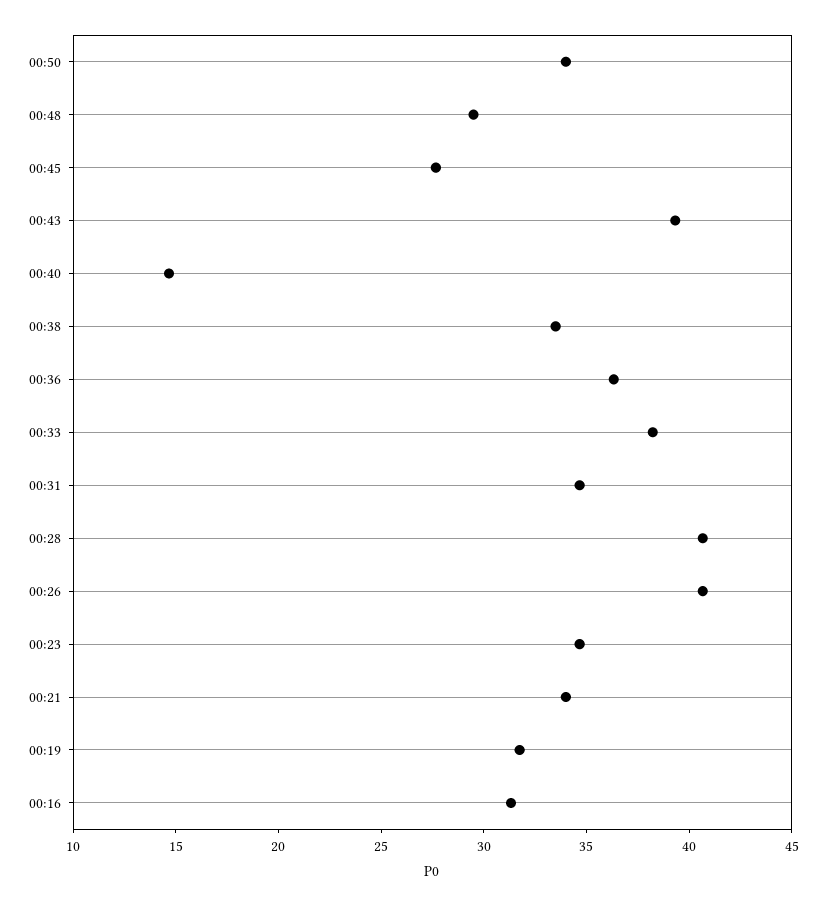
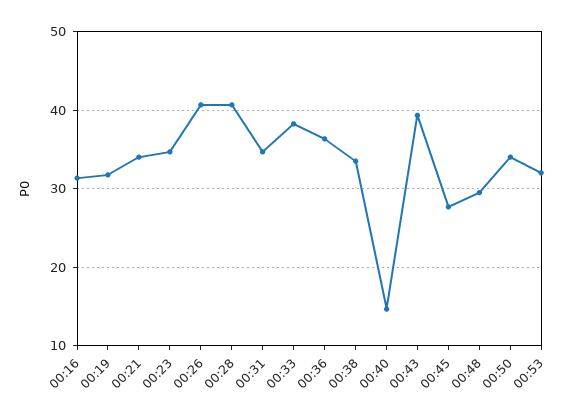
00:53: none -> 32

